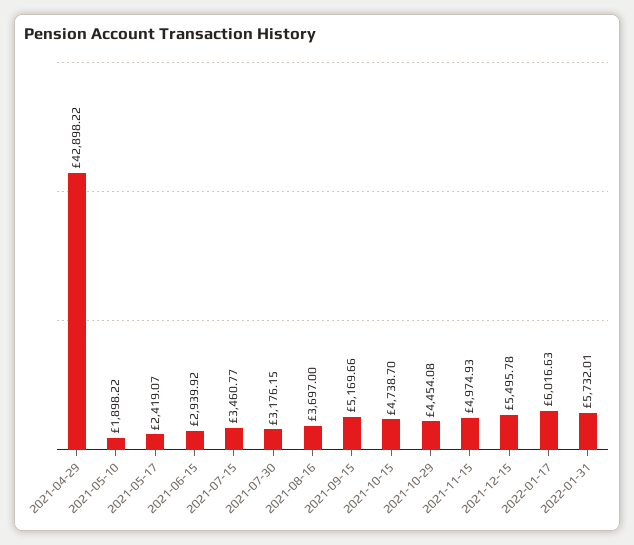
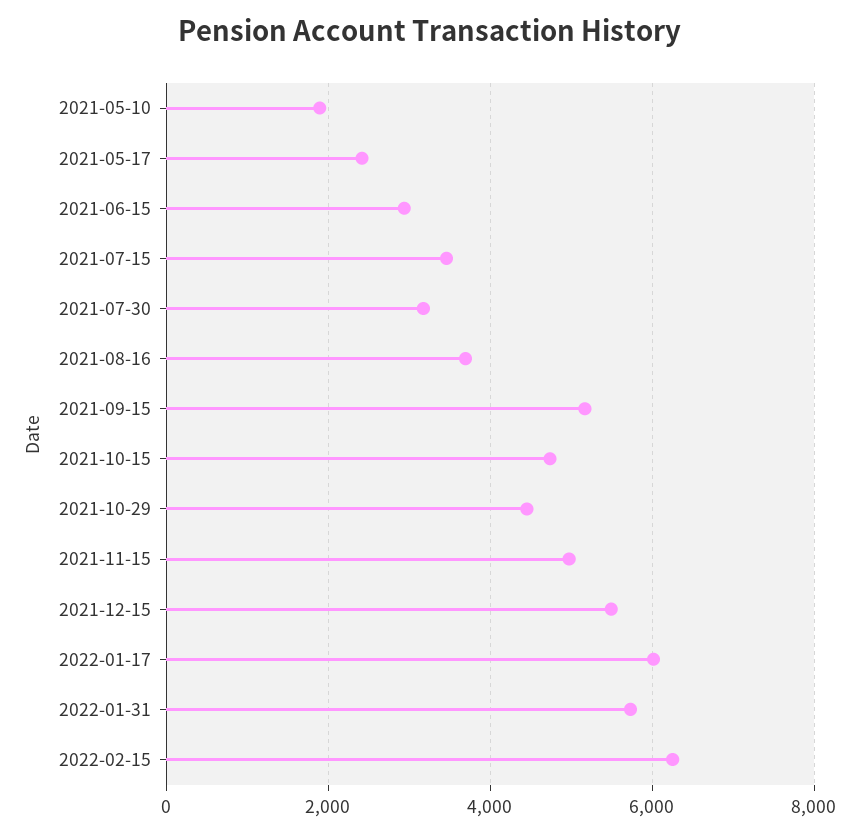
2021-04-29: 42898.22 -> none
2022-02-15: none -> 6200

